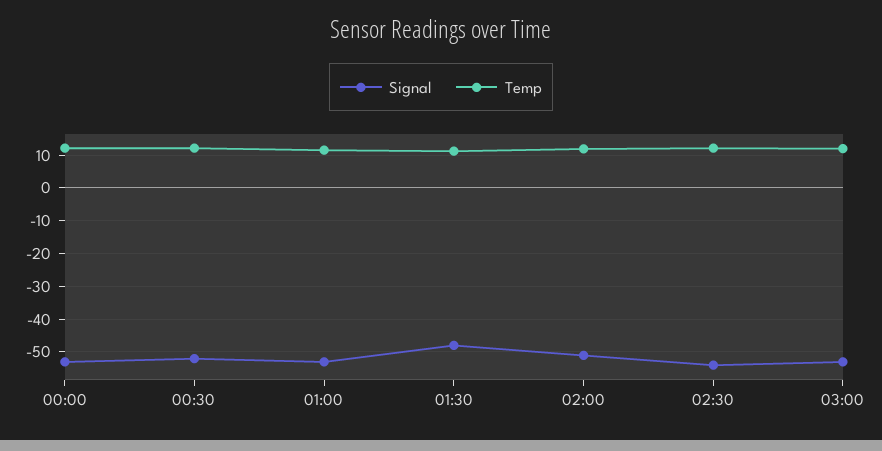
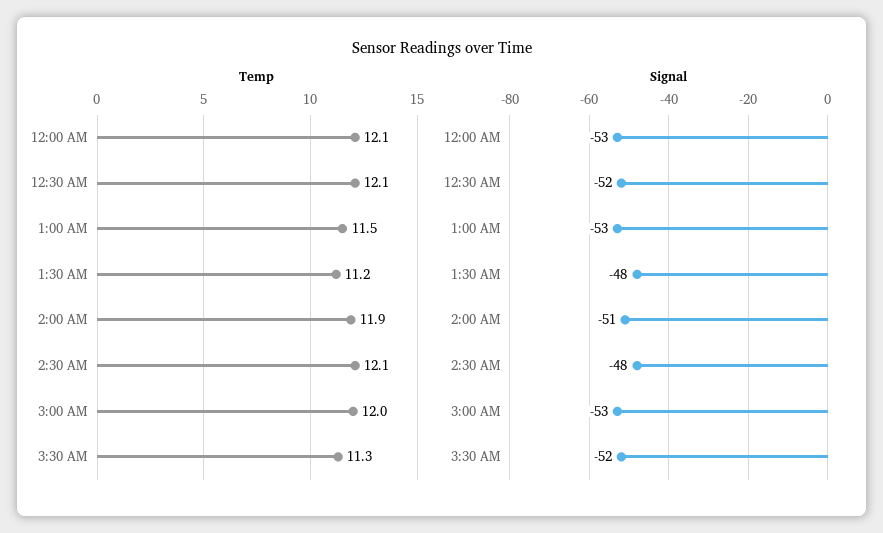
Signal, 02:30: -54 -> -48
Temp, 3:30 AM: none -> 11.3
Signal, 3:30 AM: none -> -52

